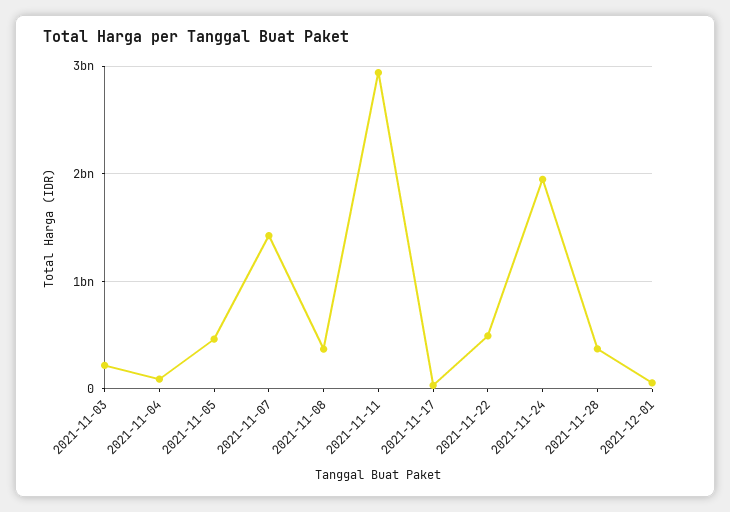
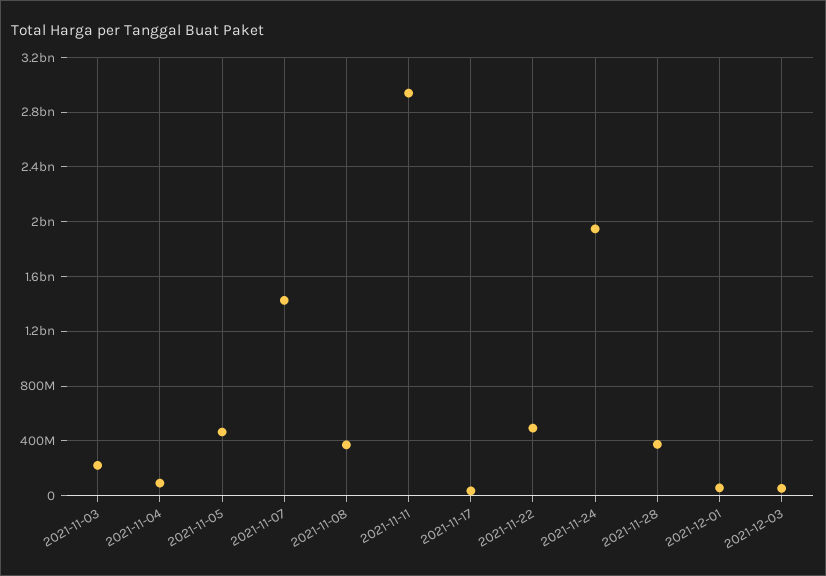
2021-12-03: none -> 50000000

